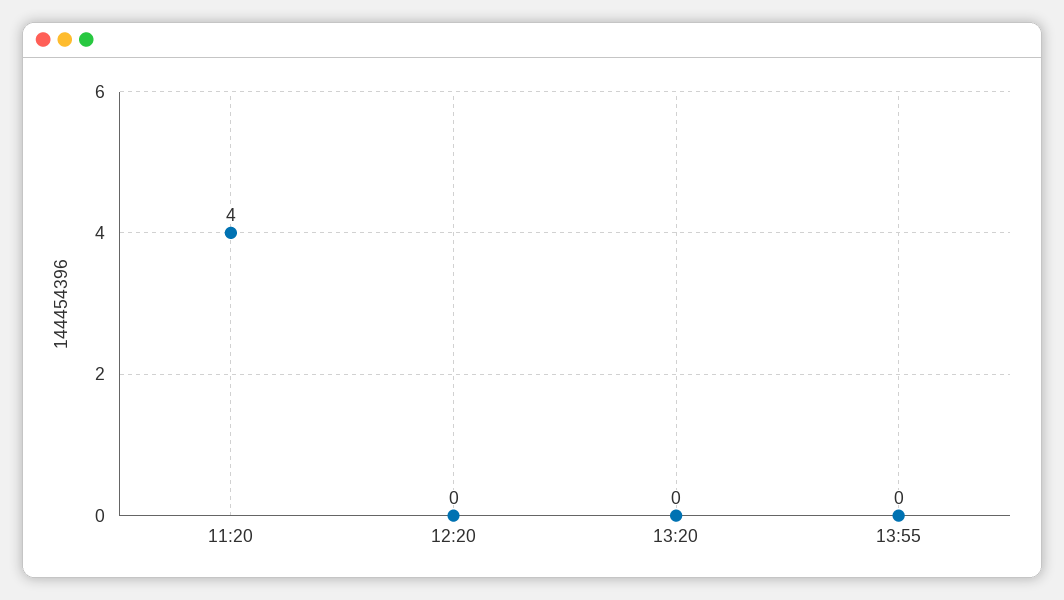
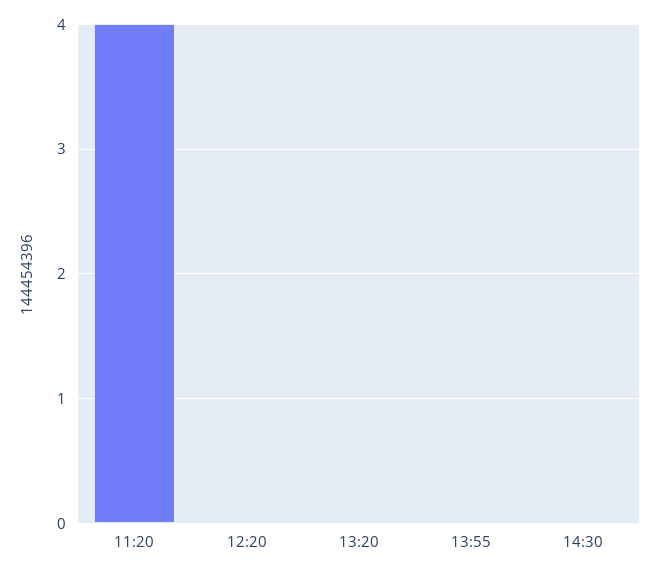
14:30: none -> 0

